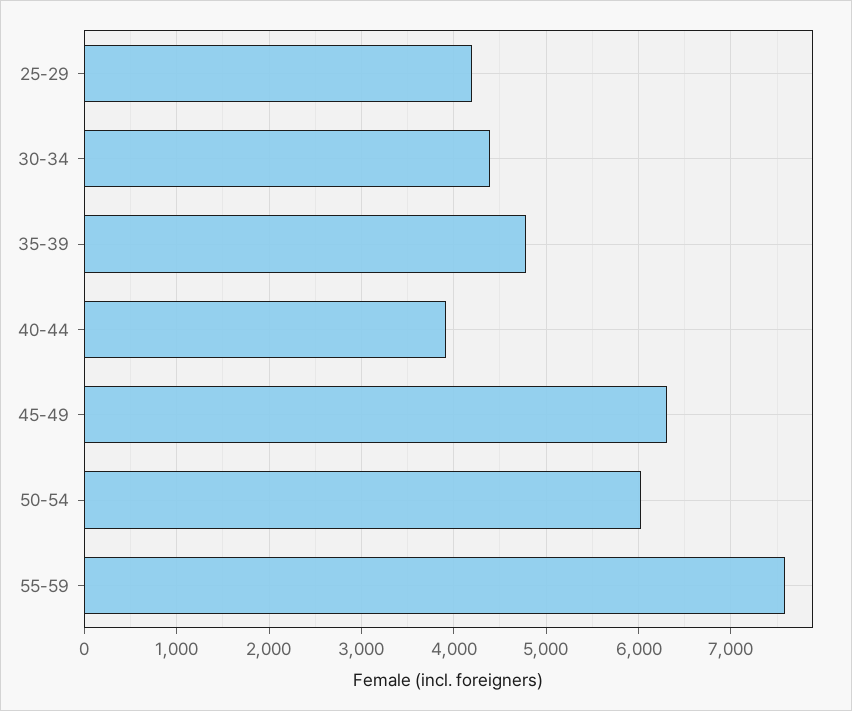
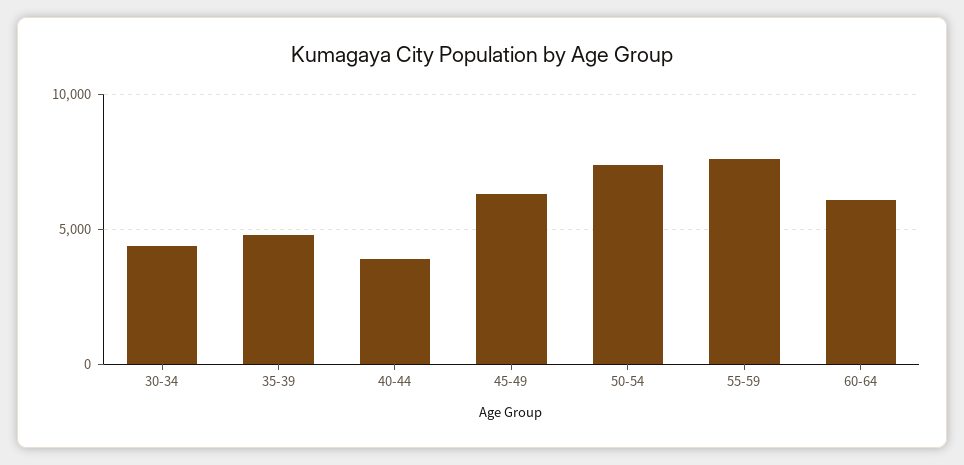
25-29: 4200 -> none
50-54: 6000 -> 7500
60-64: none -> 6000

